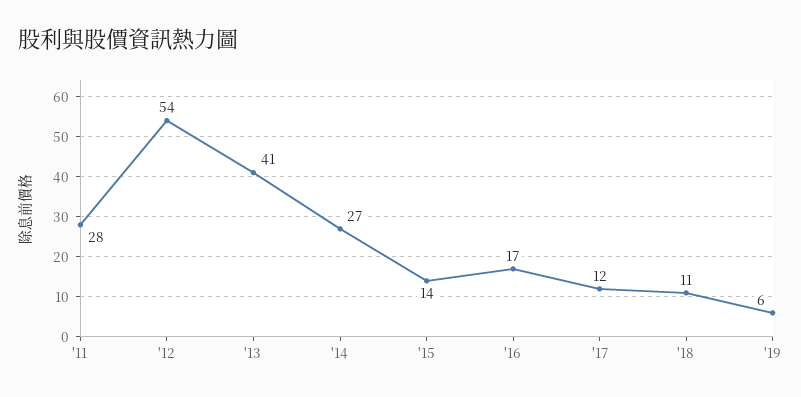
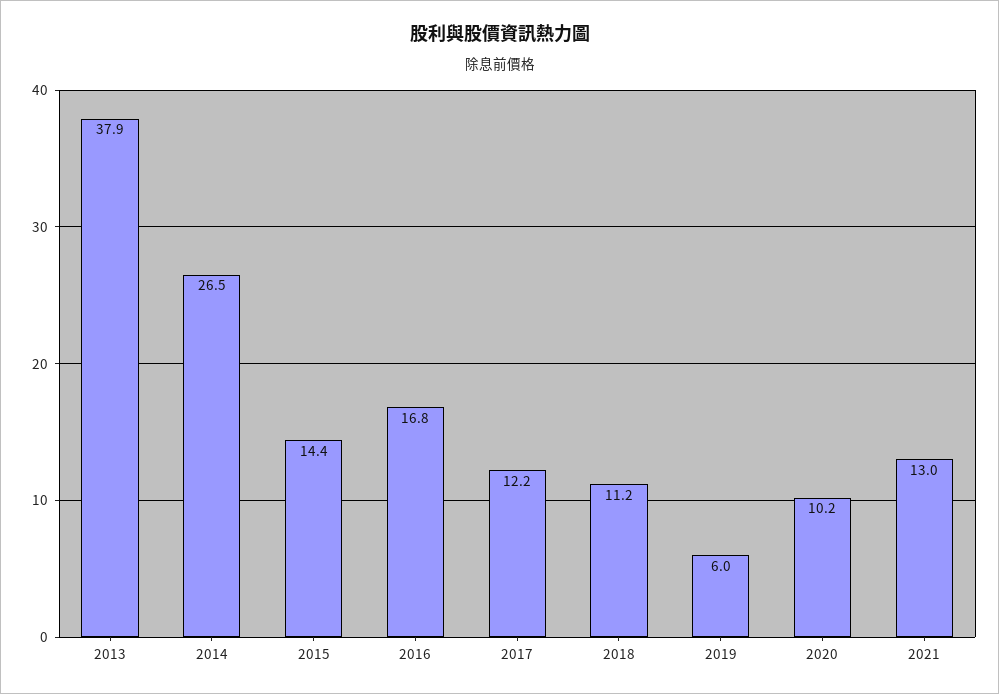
'11: 28 -> none
'12: 54 -> none
'13: 41 -> 37.9
2020: none -> 10.2
2021: none -> 13

